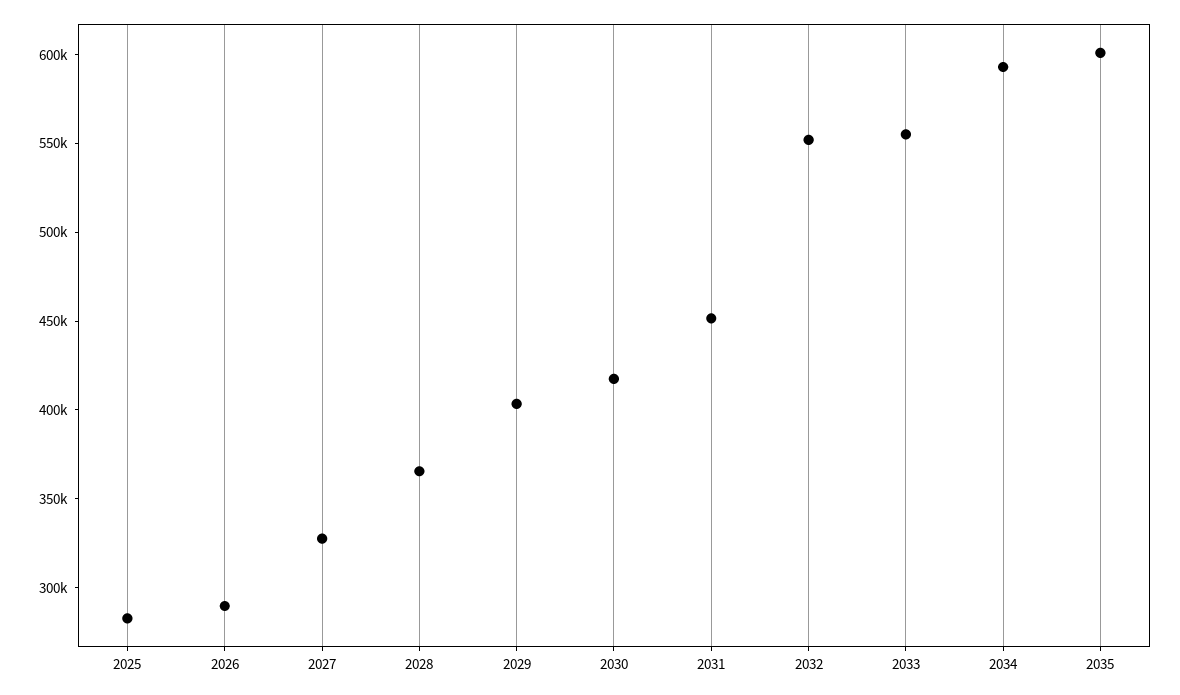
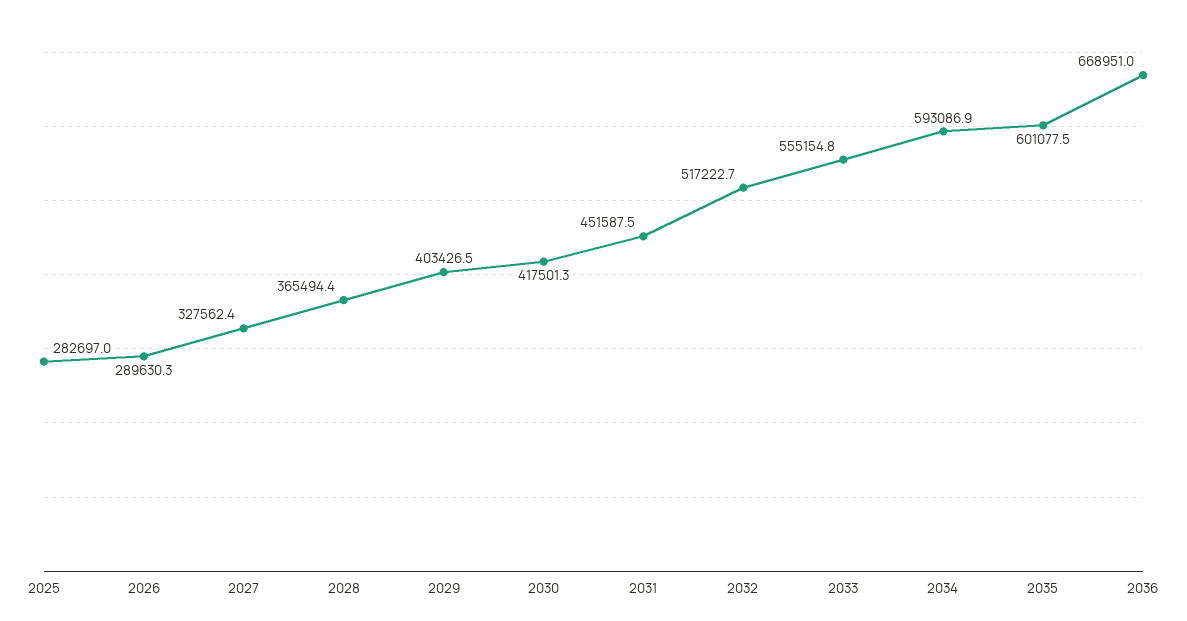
2032: 550000 -> 517222.7
2036: none -> 668951

